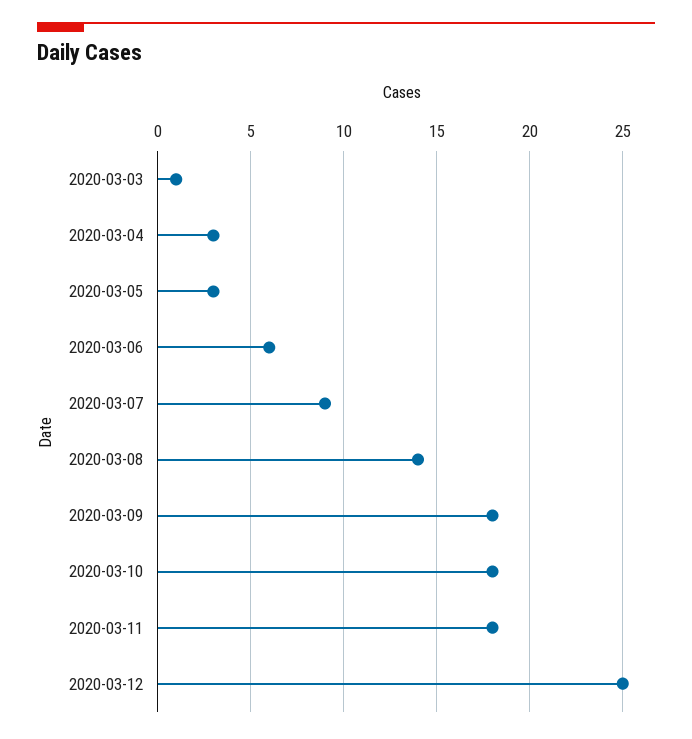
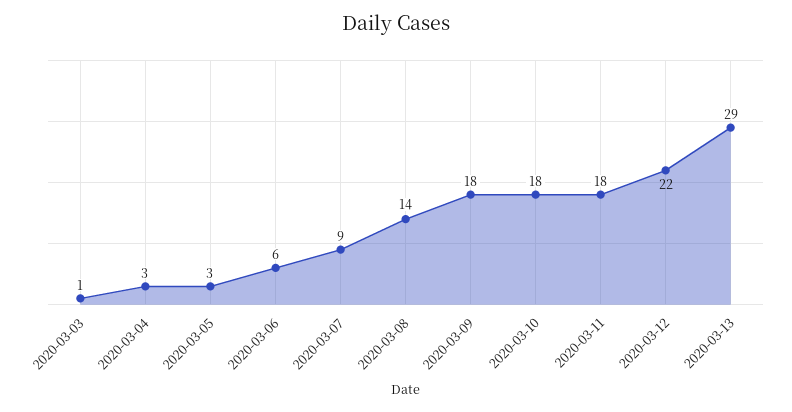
2020-03-12: 25 -> 22
2020-03-13: none -> 29

